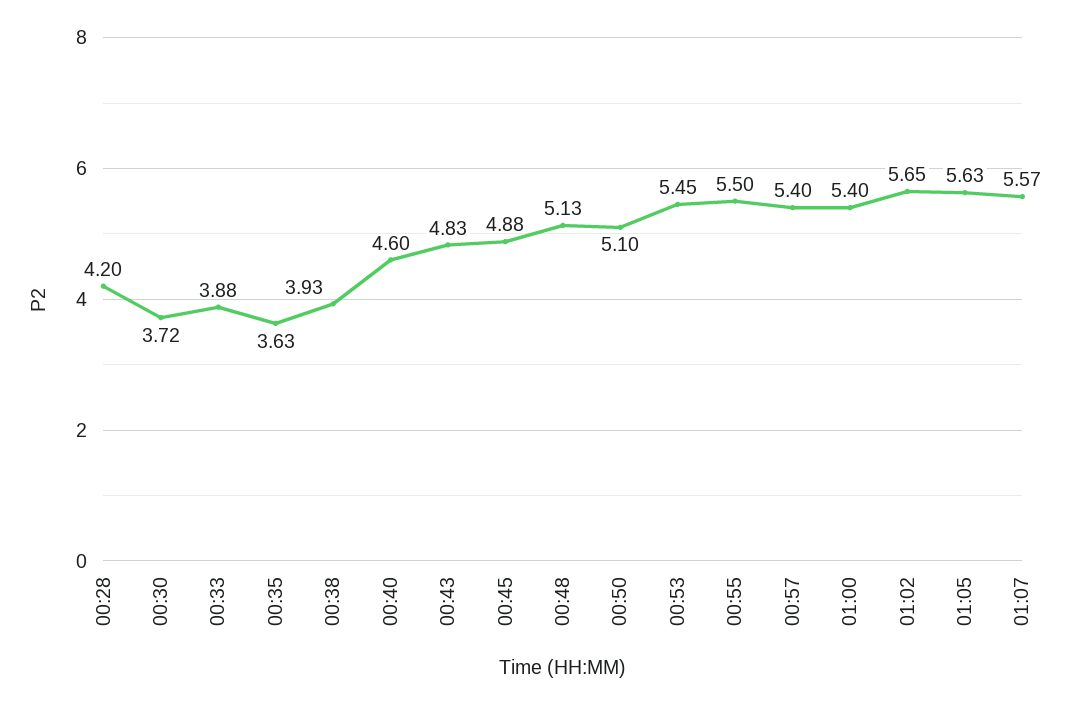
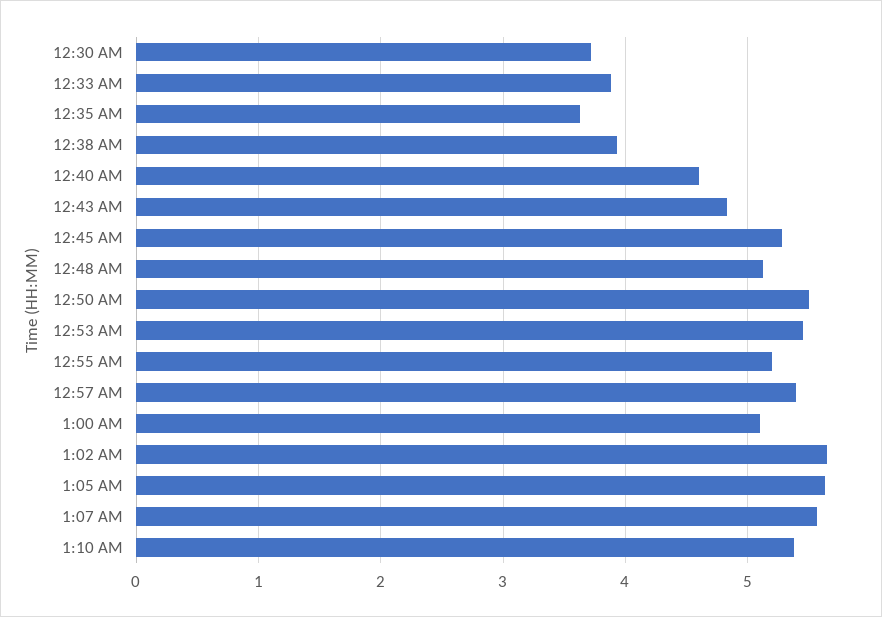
00:28: 4.2 -> none
00:45: 4.88 -> 5.3
00:50: 5.1 -> 5.5
00:55: 5.5 -> 5.2
01:00: 5.4 -> 5.1
1:10 AM: none -> 5.4

